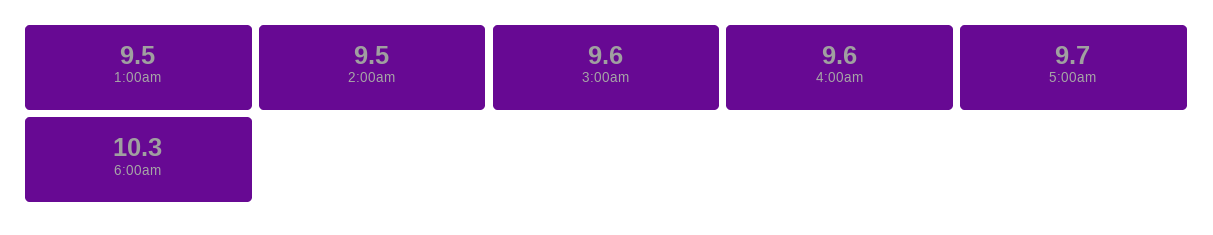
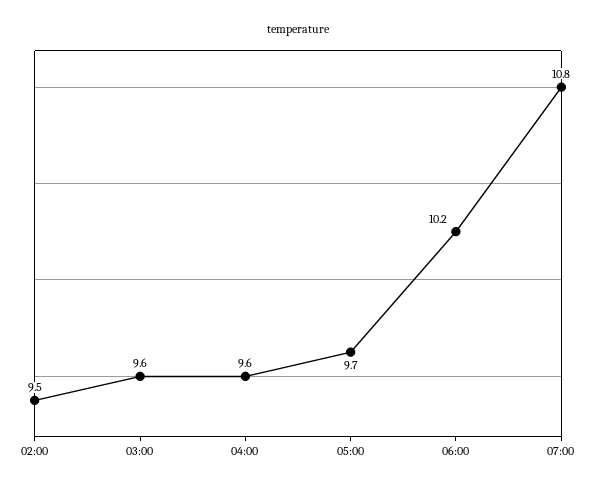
1:00am: 9.5 -> none
6:00am: 10.3 -> 10.2
07:00: none -> 10.8

